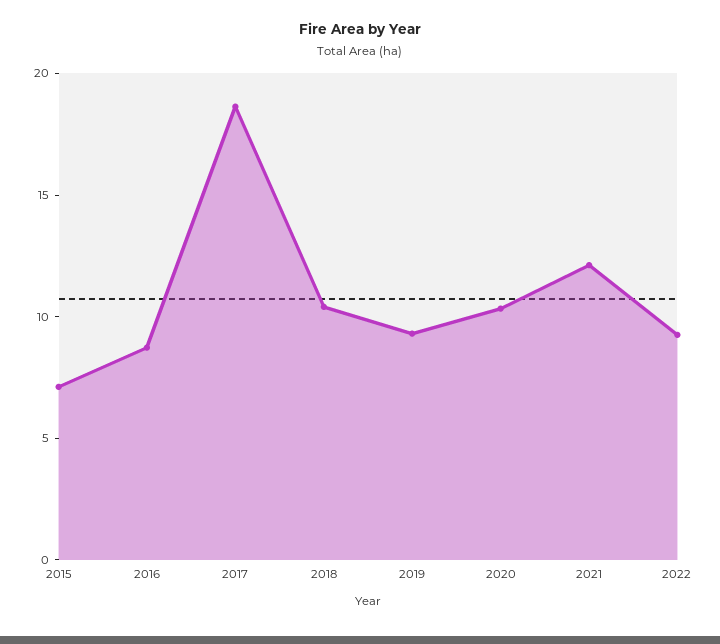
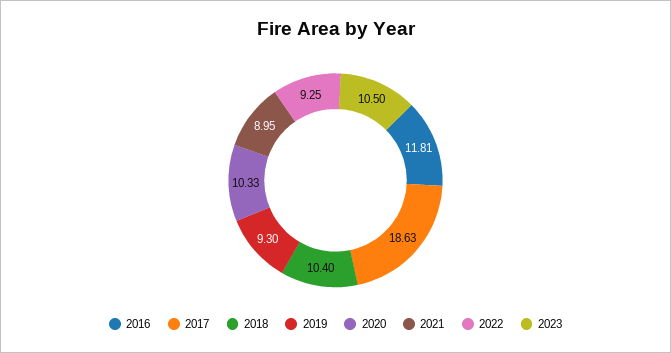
2015: 7 -> none
2016: 9 -> 11.81
2021: 12 -> 8.95
2023: none -> 10.5

